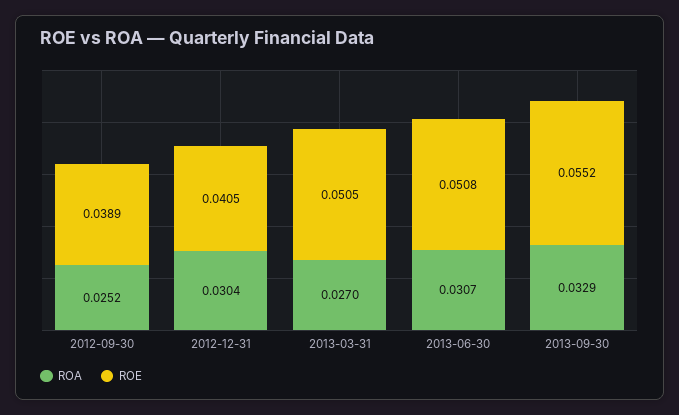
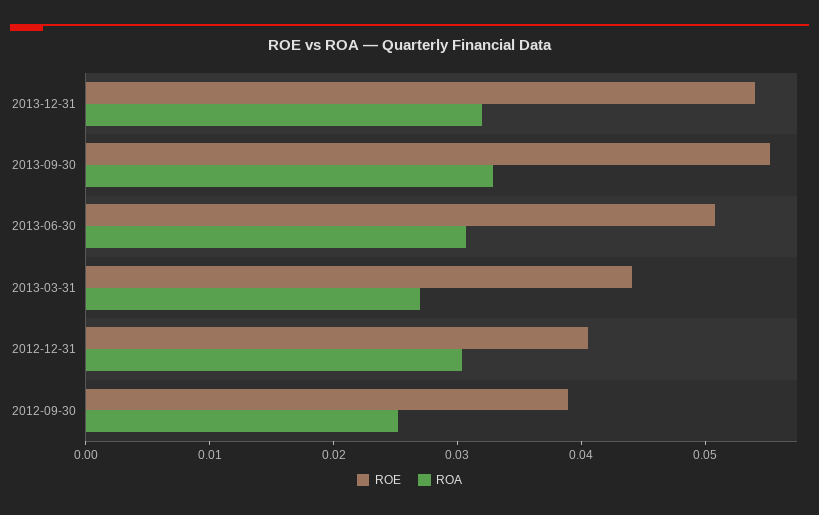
ROE, 2013-03-31: 0.0505 -> 0.044
ROE, 2013-12-31: none -> 0.054
ROA, 2013-12-31: none -> 0.032

